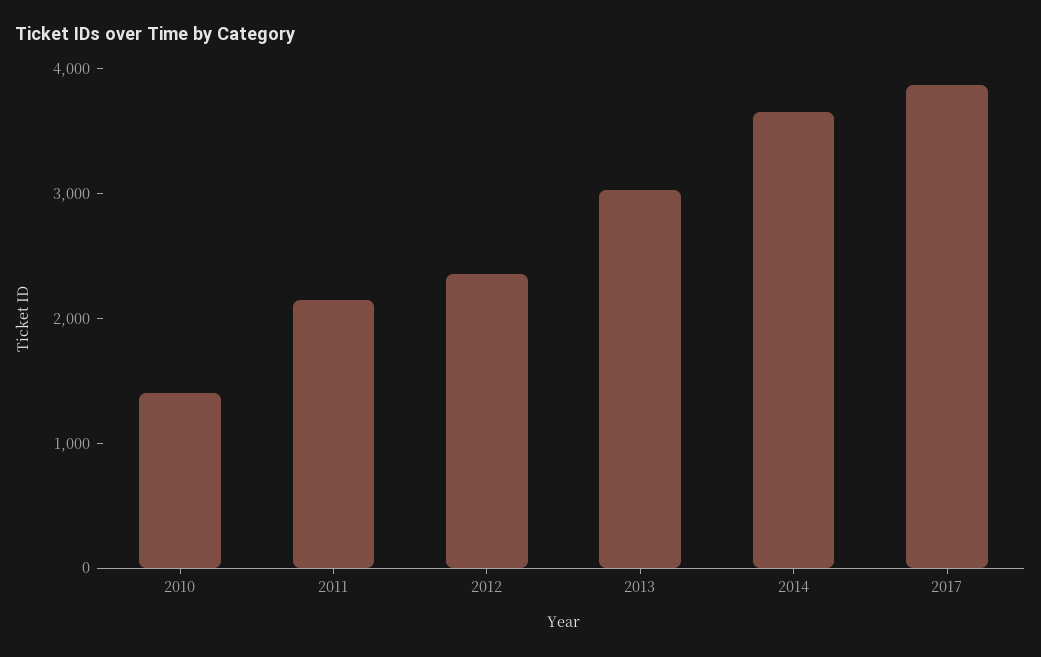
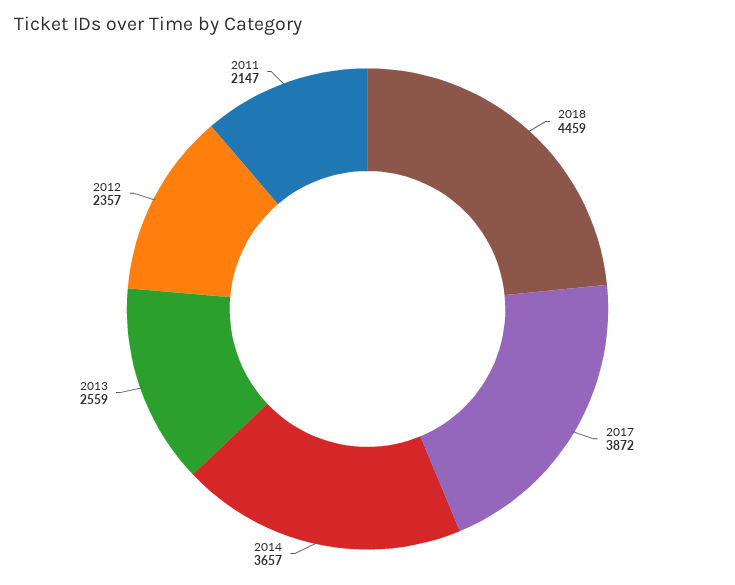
2010: 1400 -> none
2013: 3000 -> 2559
2018: none -> 4459

